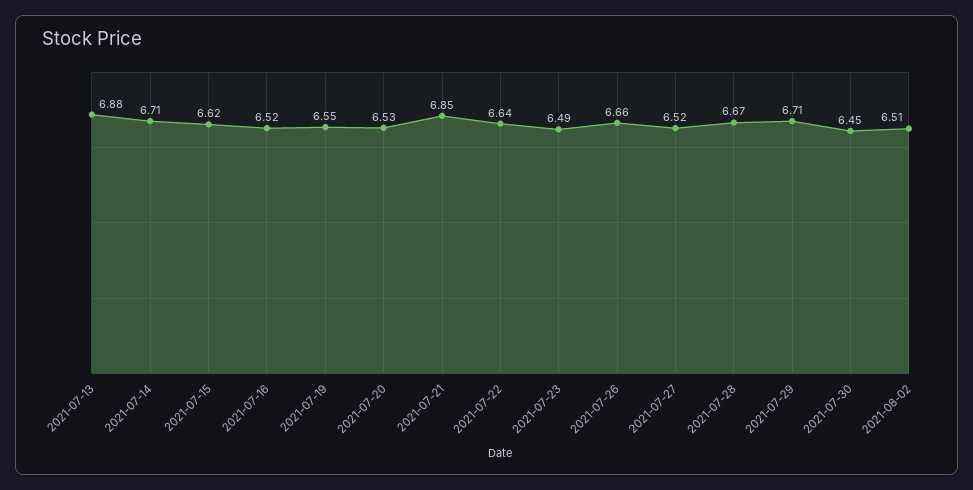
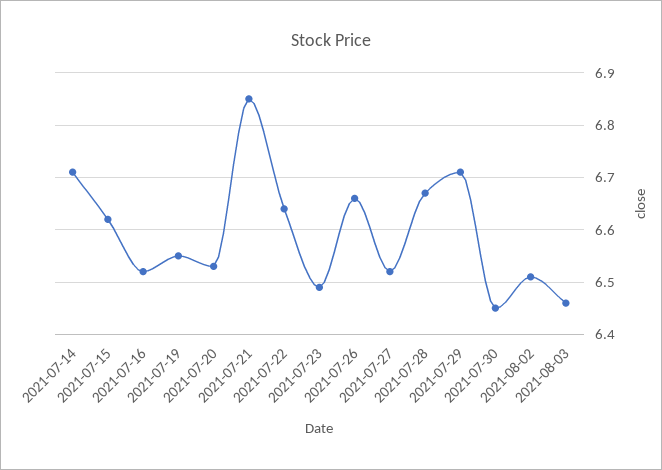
2021-07-13: 6.88 -> none
2021-08-03: none -> 6.45

